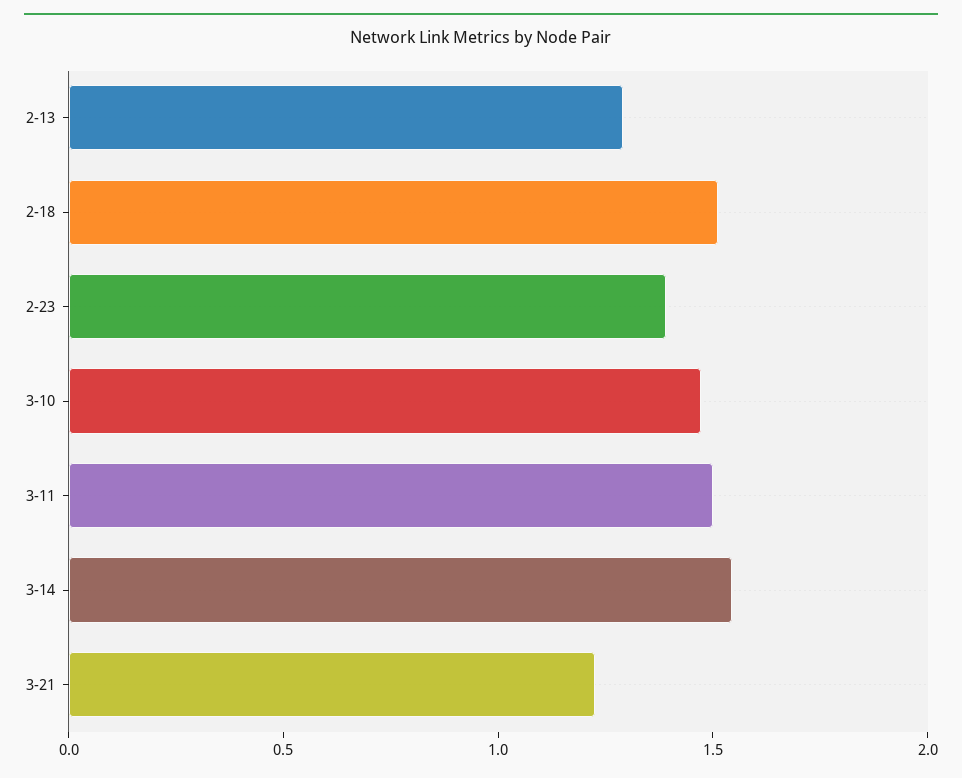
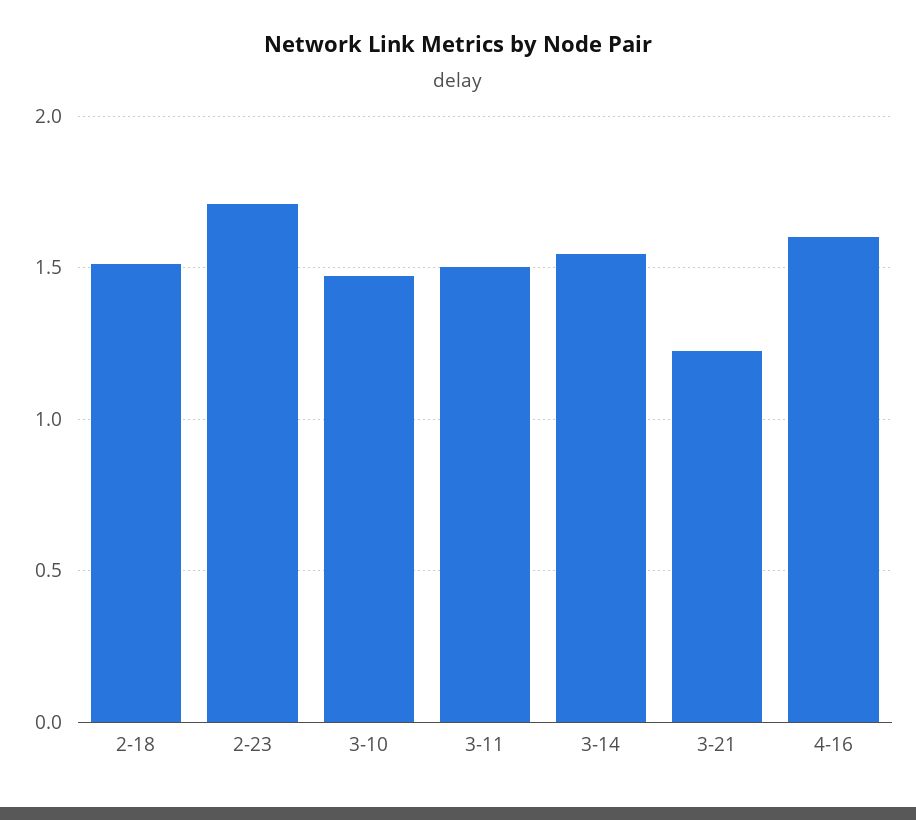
2-13: 1.3 -> none
2-23: 1.4 -> 1.7
4-16: none -> 1.6

